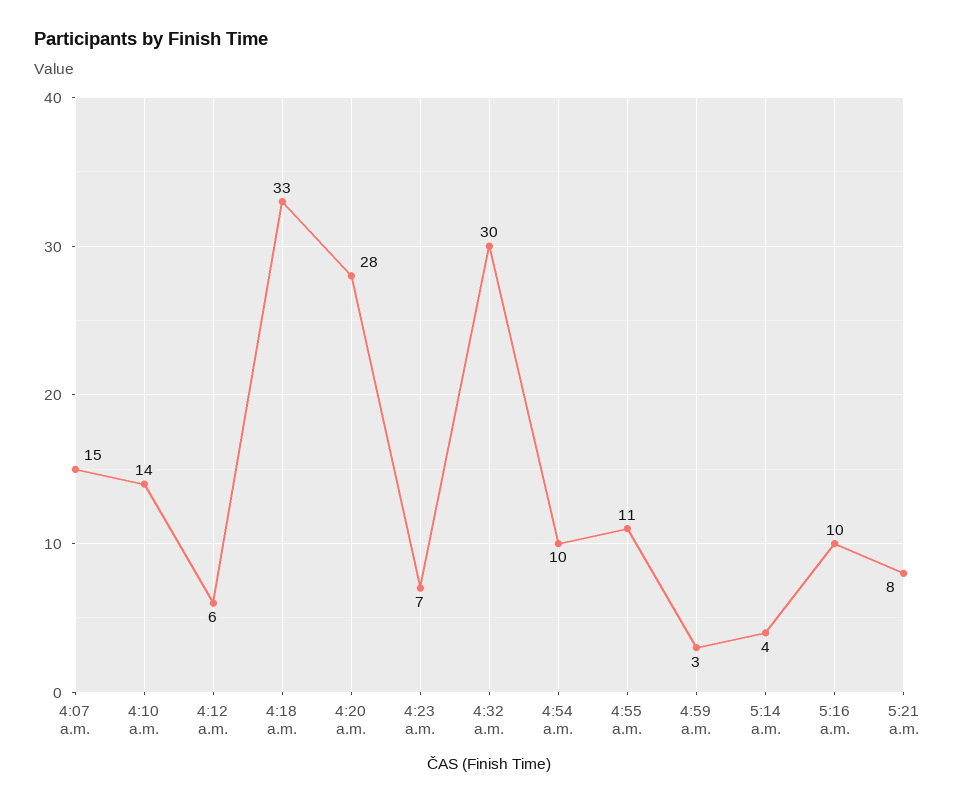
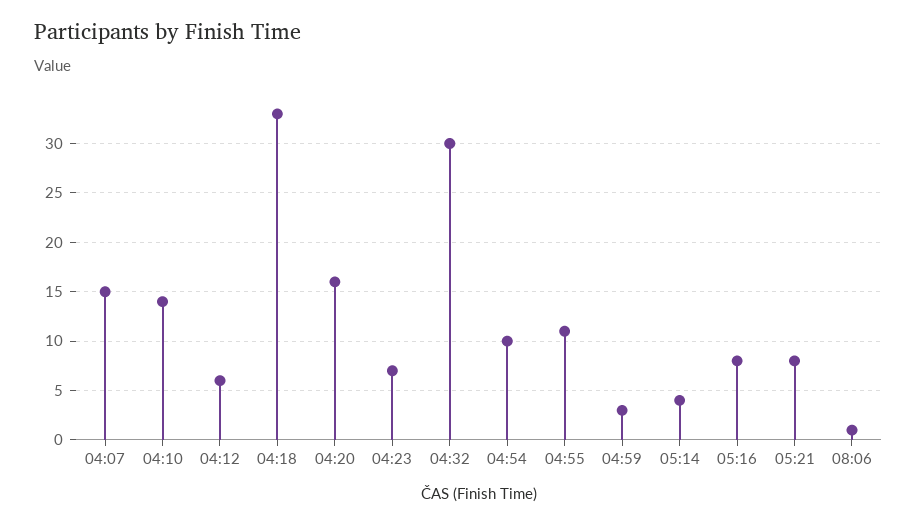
4:20 a.m.: 28 -> 16
5:16 a.m.: 10 -> 8
08:06: none -> 1

